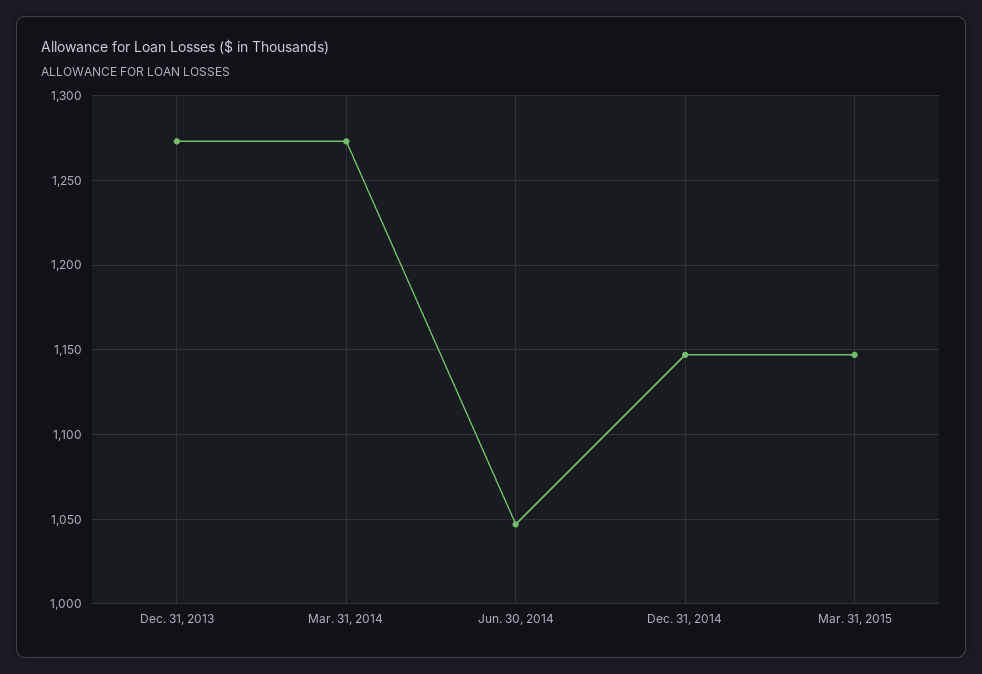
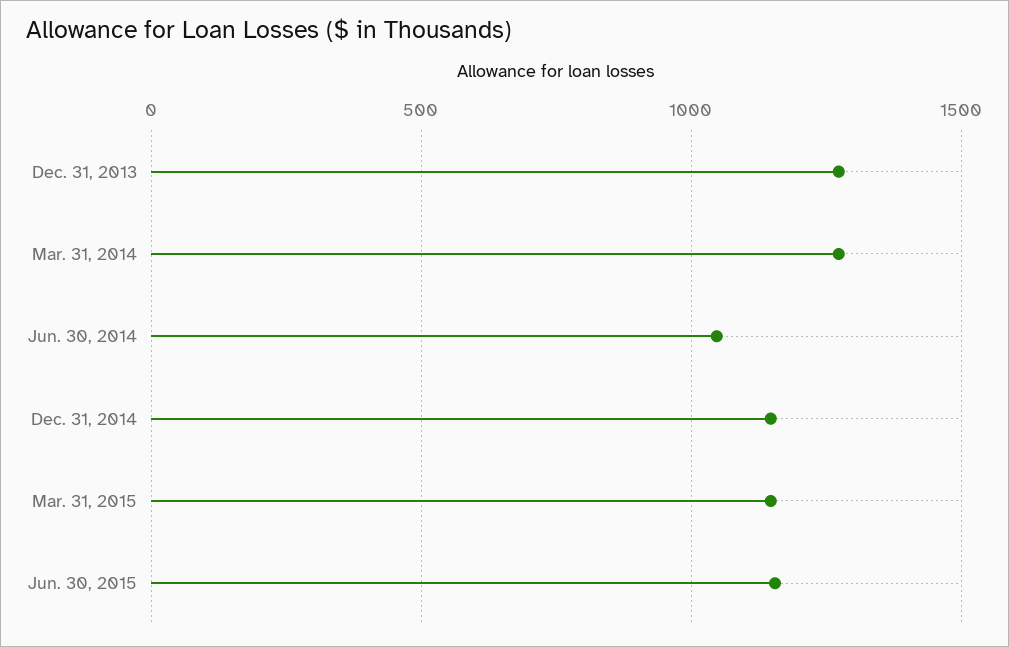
Jun. 30, 2015: none -> 1150

